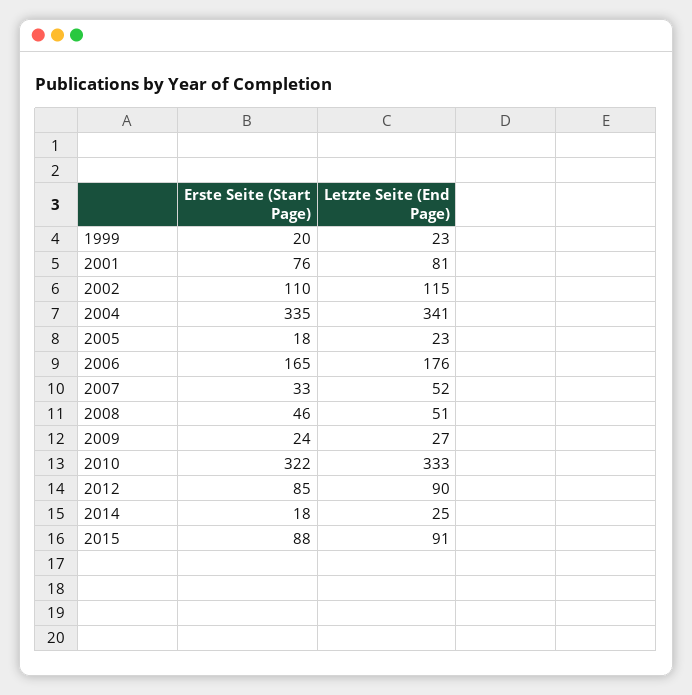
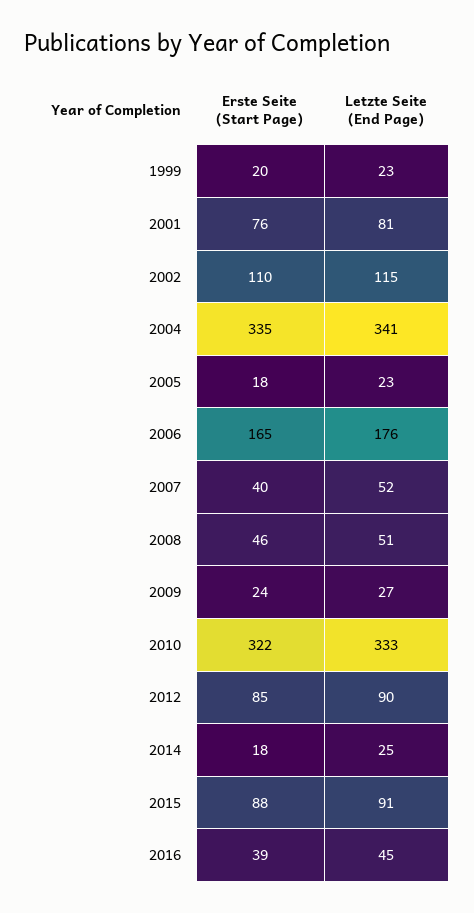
Erste Seite (Start Page), 2007: 33 -> 40
Erste Seite (Start Page), 2016: none -> 39
Letzte Seite (End Page), 2016: none -> 45

